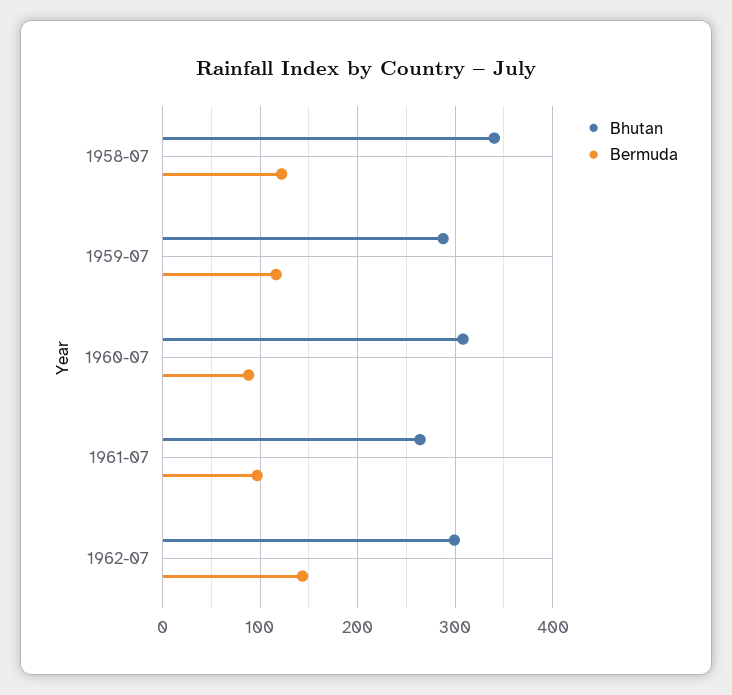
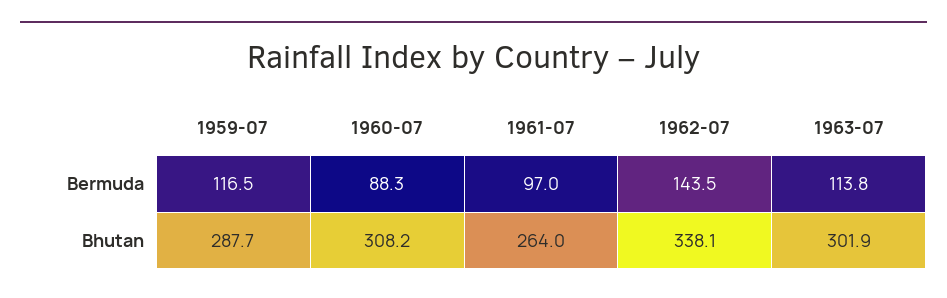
Bhutan, 1958-07: 340 -> none
Bermuda, 1958-07: 120 -> none
Bhutan, 1962-07: 300 -> 338.1
Bermuda, 1963-07: none -> 113.8
Bhutan, 1963-07: none -> 301.9

